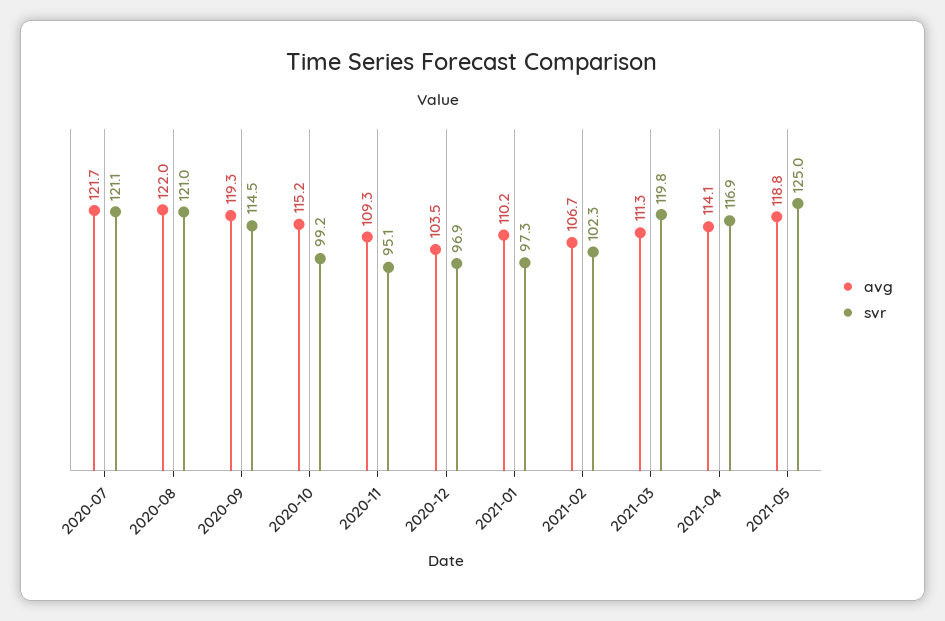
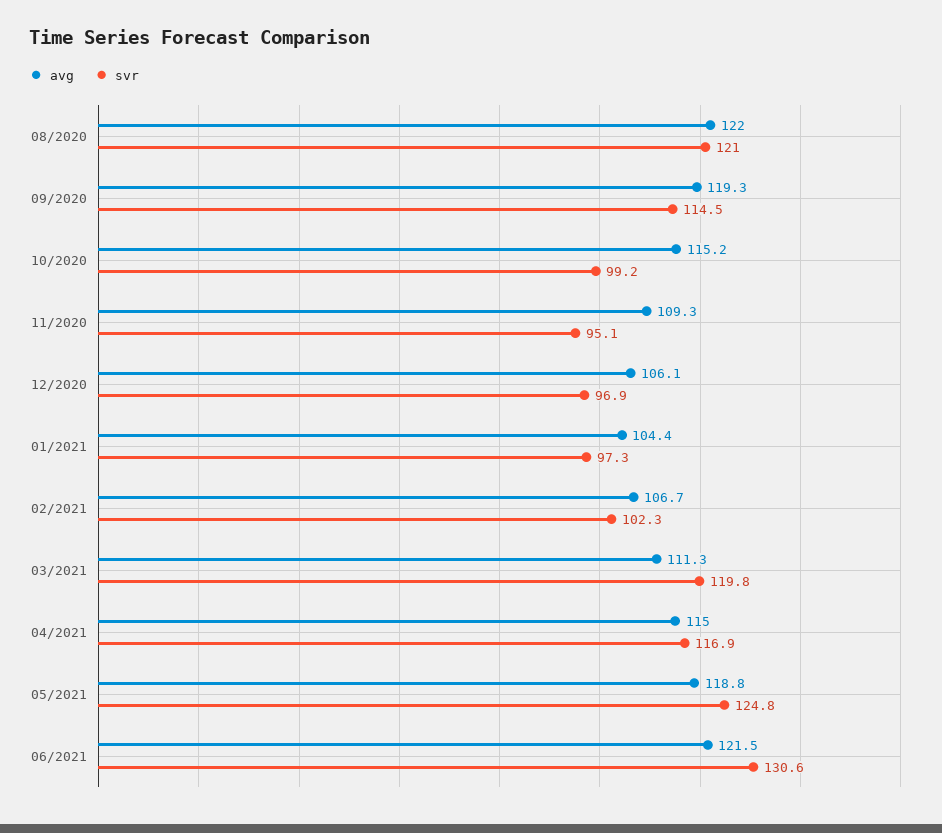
avg, 2020-07: 121.7 -> none
svr, 2020-07: 121.1 -> none
avg, 2020-12: 103.5 -> 106.1
avg, 2021-01: 110.2 -> 104.4
avg, 2021-04: 114.1 -> 115
svr, 2021-05: 125 -> 124.8
avg, 06/2021: none -> 121.5
svr, 06/2021: none -> 130.6

